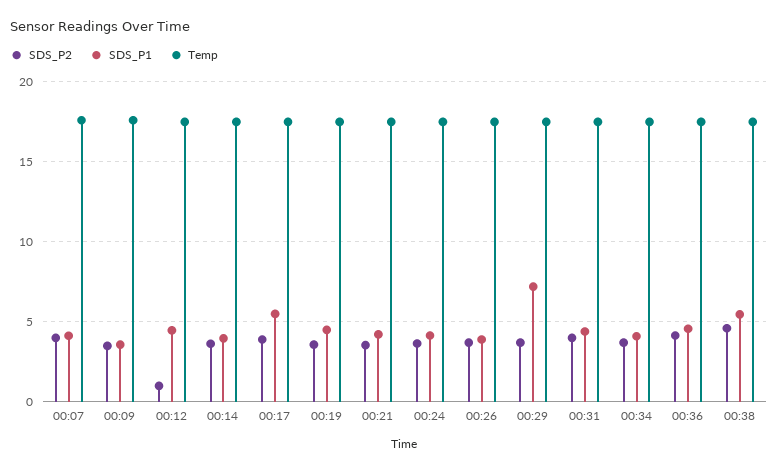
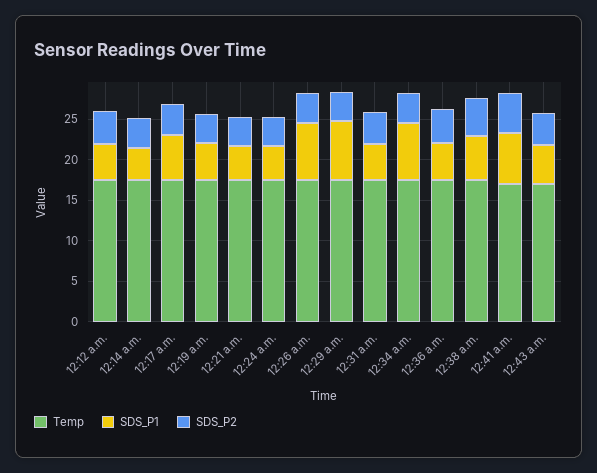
SDS_P2, 00:07: 4 -> none
SDS_P1, 00:07: 4 -> none
Temp, 00:07: 17.5 -> none
SDS_P2, 00:09: 3.5 -> none
SDS_P1, 00:09: 3.5 -> none
Temp, 00:09: 17.5 -> none
SDS_P2, 00:12: 1 -> 4
SDS_P1, 00:26: 4 -> 7
SDS_P1, 00:34: 4 -> 7
Temp, 12:41 a.m.: none -> 17
SDS_P1, 12:41 a.m.: none -> 6
SDS_P2, 12:41 a.m.: none -> 5
Temp, 12:43 a.m.: none -> 17
SDS_P1, 12:43 a.m.: none -> 5
SDS_P2, 12:43 a.m.: none -> 4

